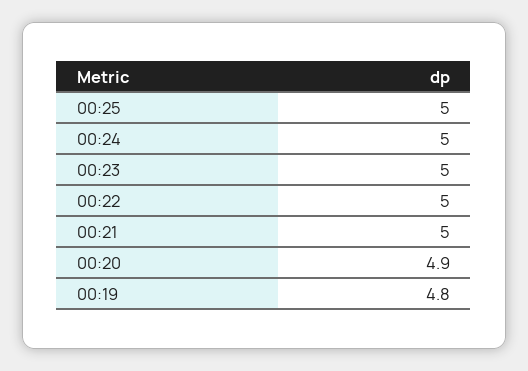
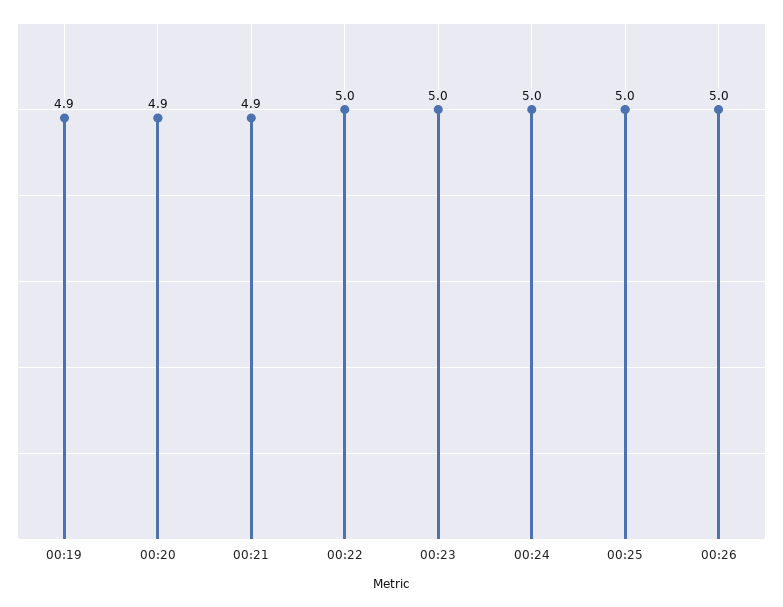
00:21: 5 -> 4.9
00:19: 4.8 -> 4.9
00:26: none -> 5

